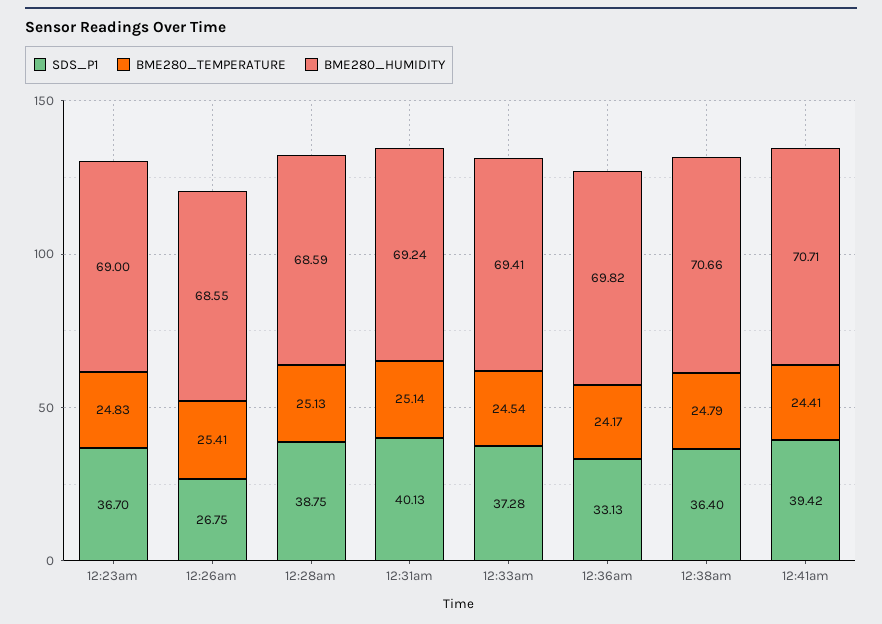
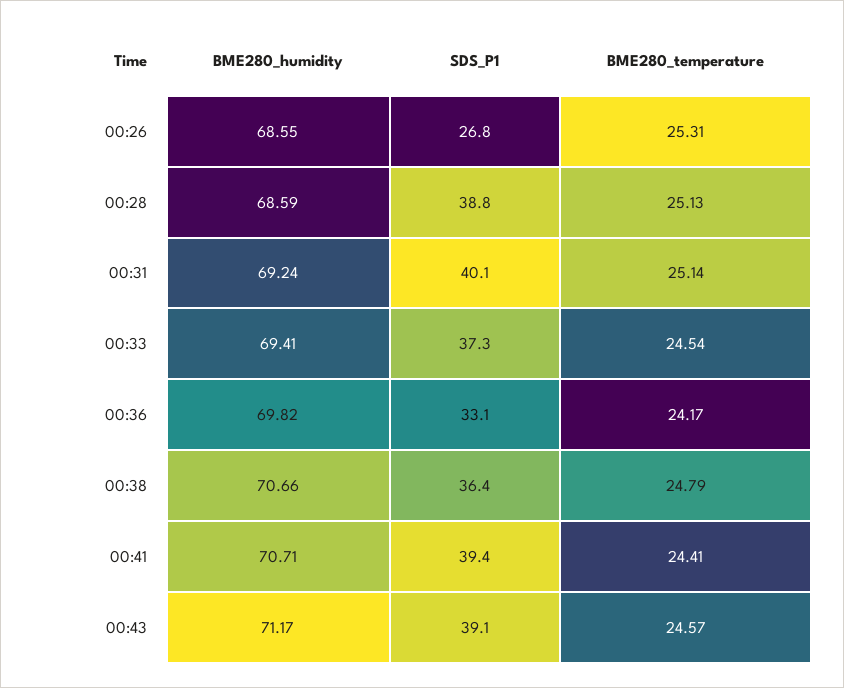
SDS_P1, 12:23am: 36.7 -> none
BME280_TEMPERATURE, 12:23am: 24.83 -> none
BME280_HUMIDITY, 12:23am: 69 -> none
BME280_TEMPERATURE, 12:26am: 25.41 -> 25.31
BME280_HUMIDITY, 00:43: none -> 71.17
SDS_P1, 00:43: none -> 39.1
BME280_TEMPERATURE, 00:43: none -> 24.57

